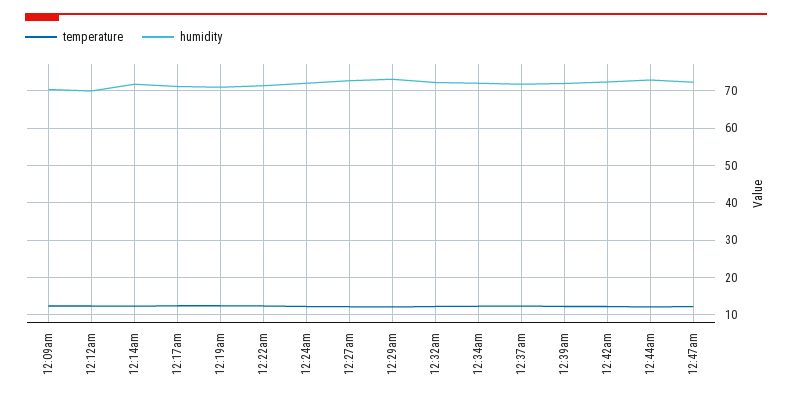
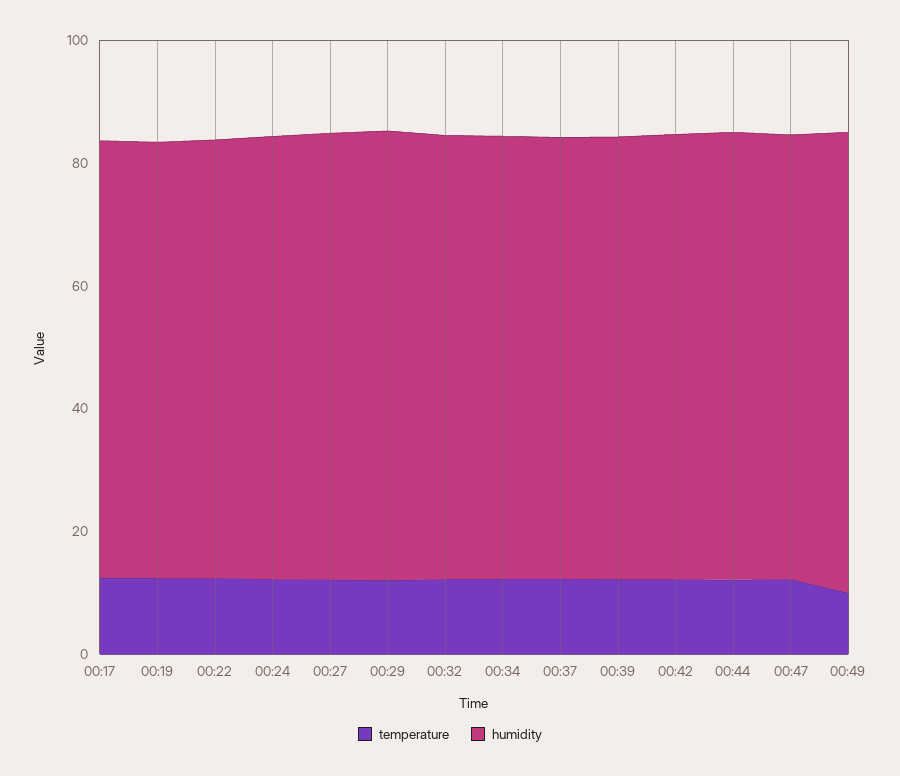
temperature, 12:09am: 12 -> none
humidity, 12:09am: 70 -> none
temperature, 12:12am: 12 -> none
humidity, 12:12am: 70 -> none
temperature, 12:14am: 12 -> none
humidity, 12:14am: 72 -> none
temperature, 00:49: none -> 10
humidity, 00:49: none -> 75

